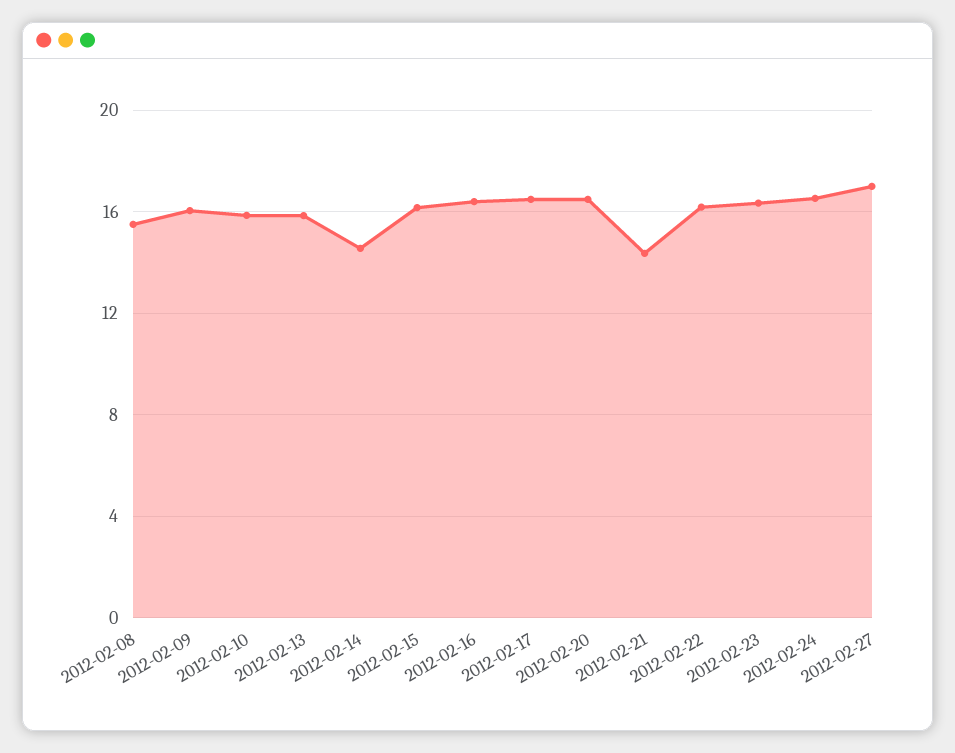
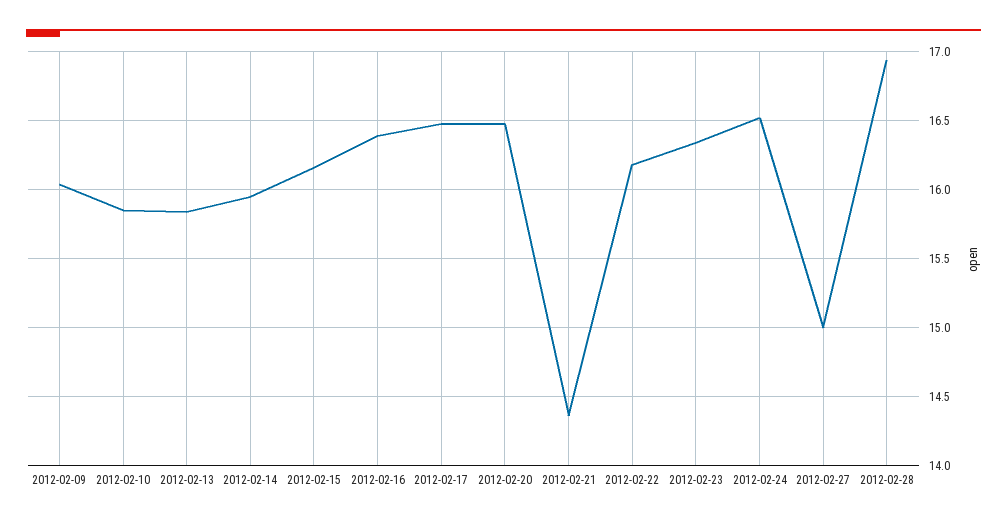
2012-02-08: 15.5 -> none
2012-02-14: 14.5 -> 15.95
2012-02-27: 17 -> 15
2012-02-28: none -> 16.95

